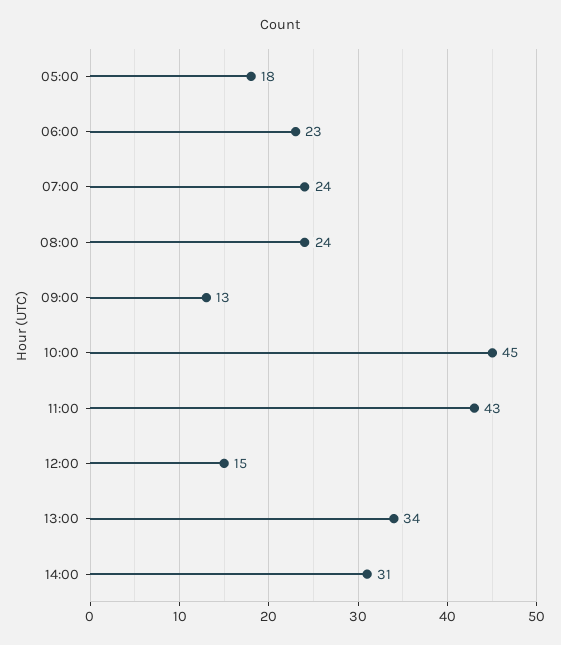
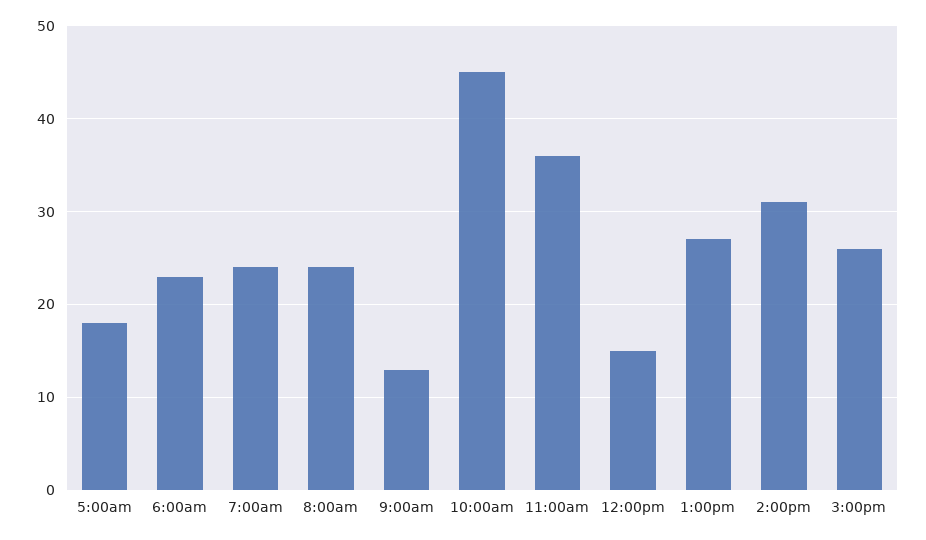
11:00: 43 -> 36
13:00: 34 -> 27
3:00pm: none -> 26

